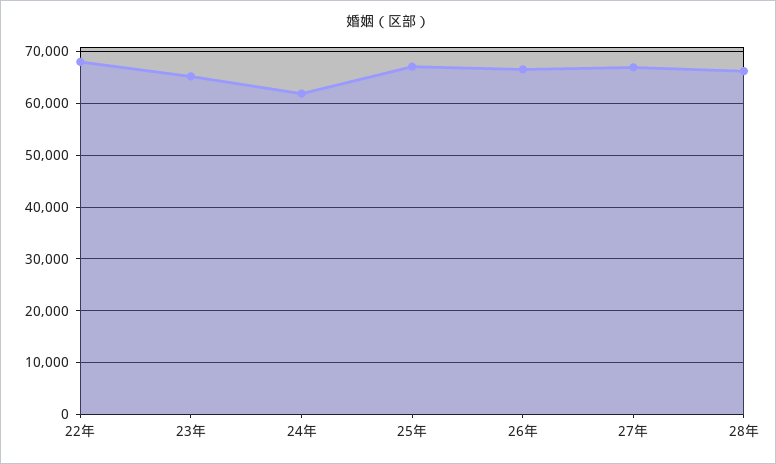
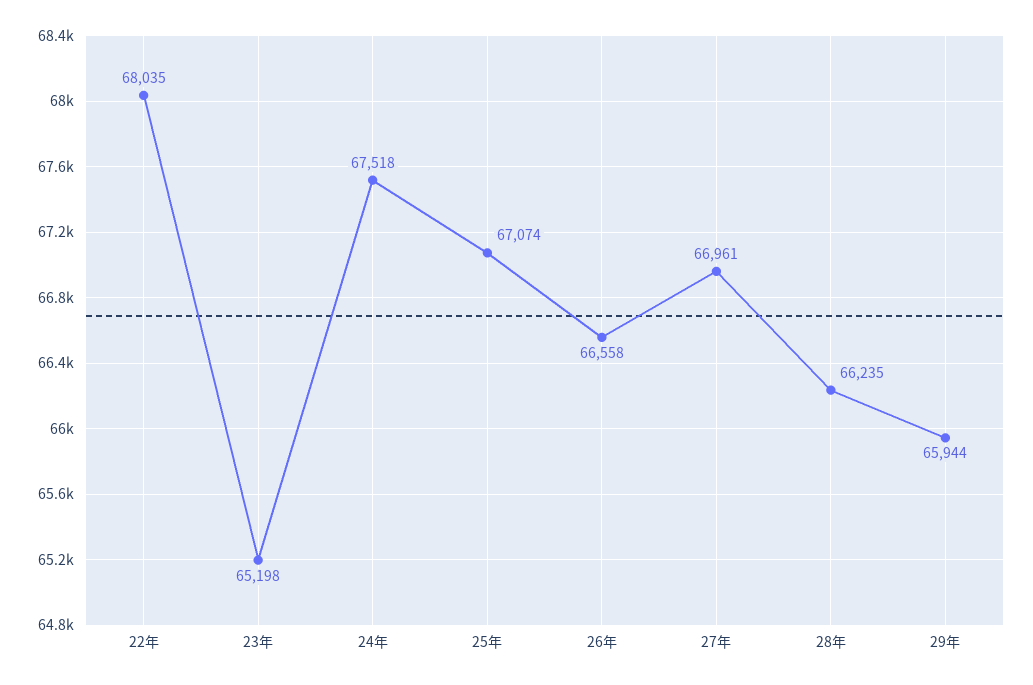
24年: 62000 -> 67518
29年: none -> 65944

